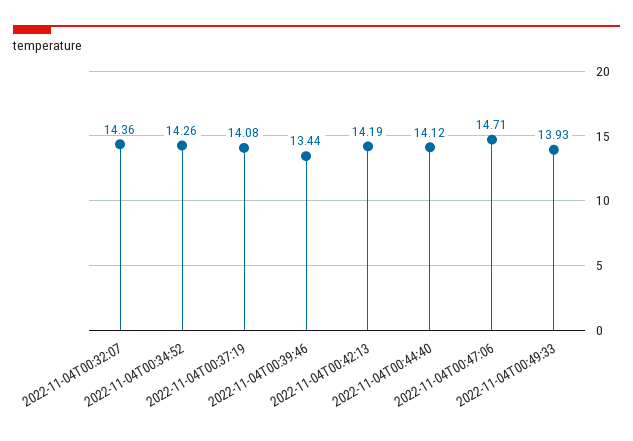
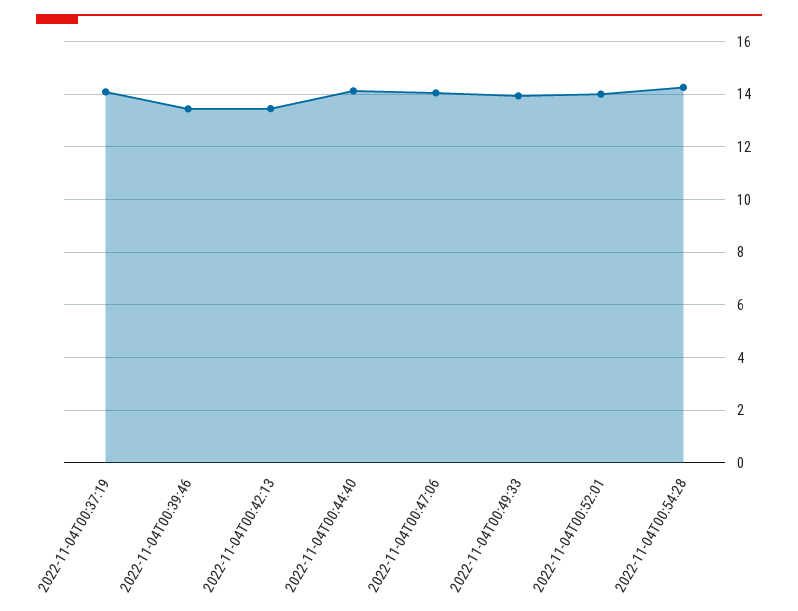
2022-11-04T00:32:07: 14.36 -> none
2022-11-04T00:34:52: 14.26 -> none
2022-11-04T00:42:13: 14.19 -> 13.5
2022-11-04T00:47:06: 14.71 -> 14
2022-11-04T00:52:01: none -> 14
2022-11-04T00:54:28: none -> 14.25

